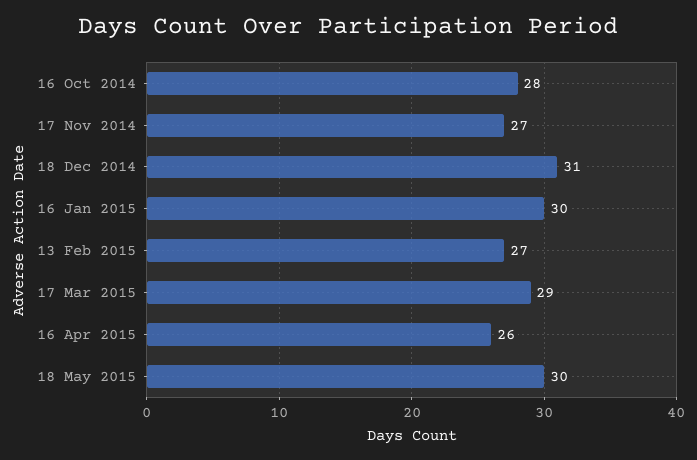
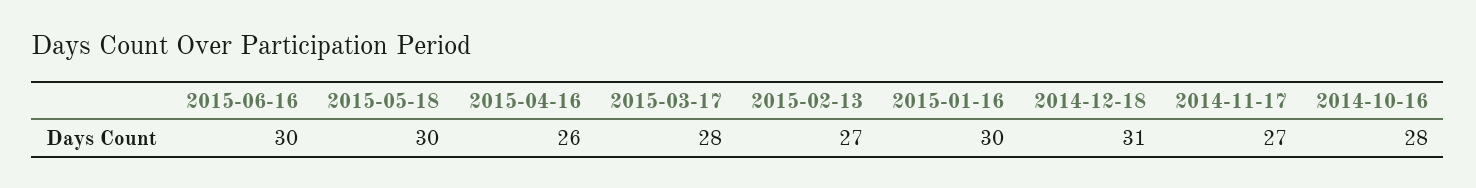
17 Mar 2015: 29 -> 28
2015-06-16: none -> 30

